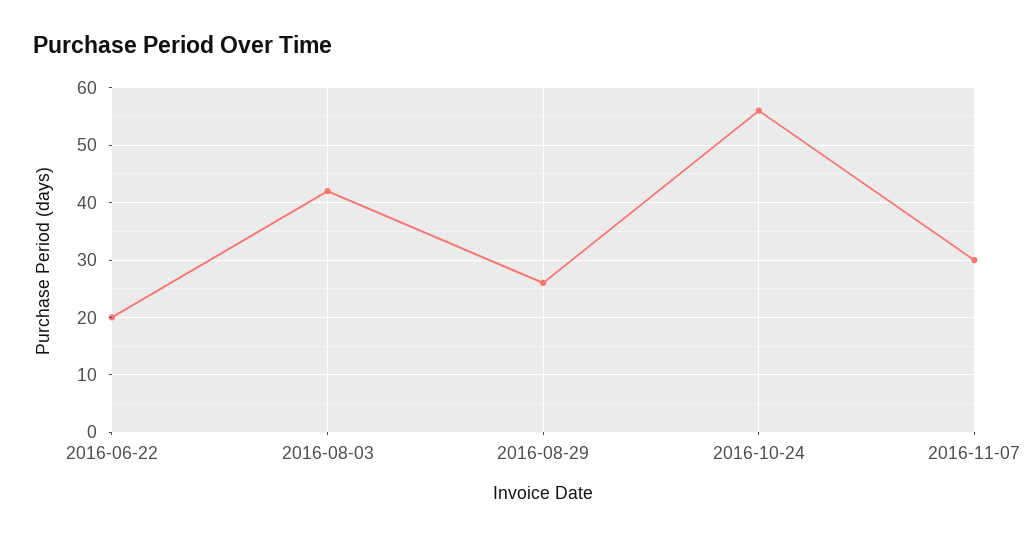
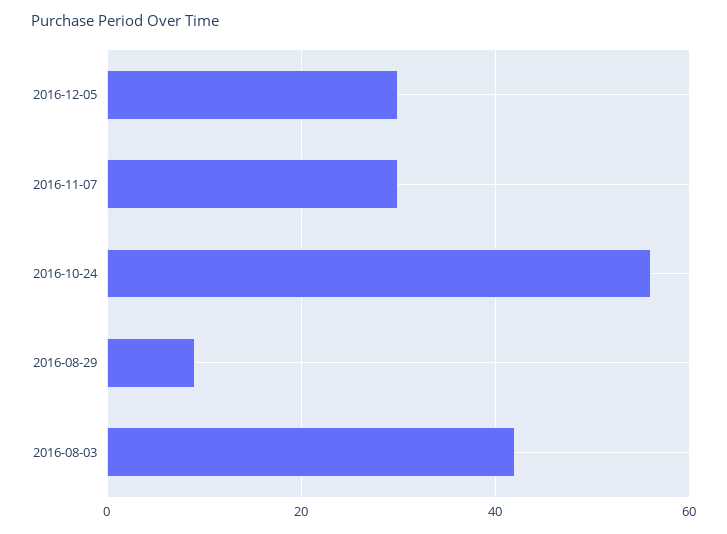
2016-06-22: 20 -> none
2016-08-29: 25 -> 10
2016-12-05: none -> 30

